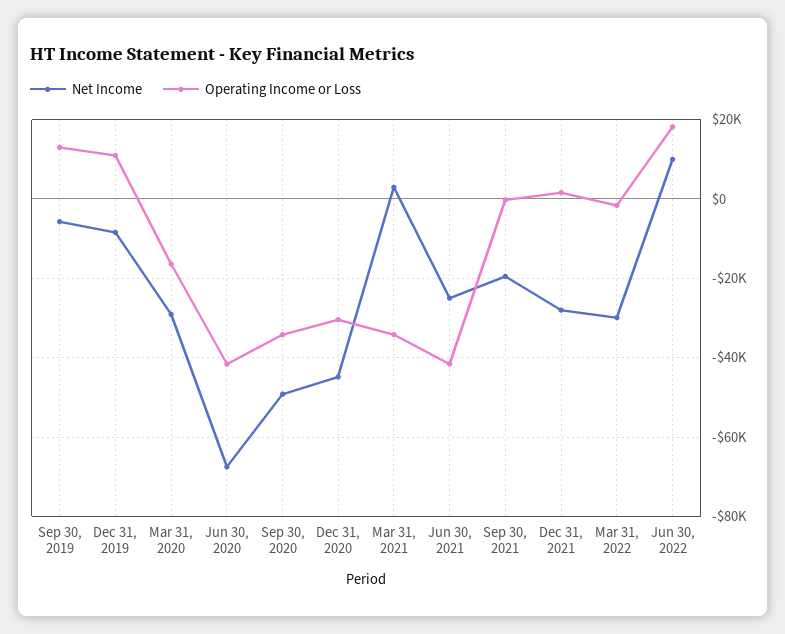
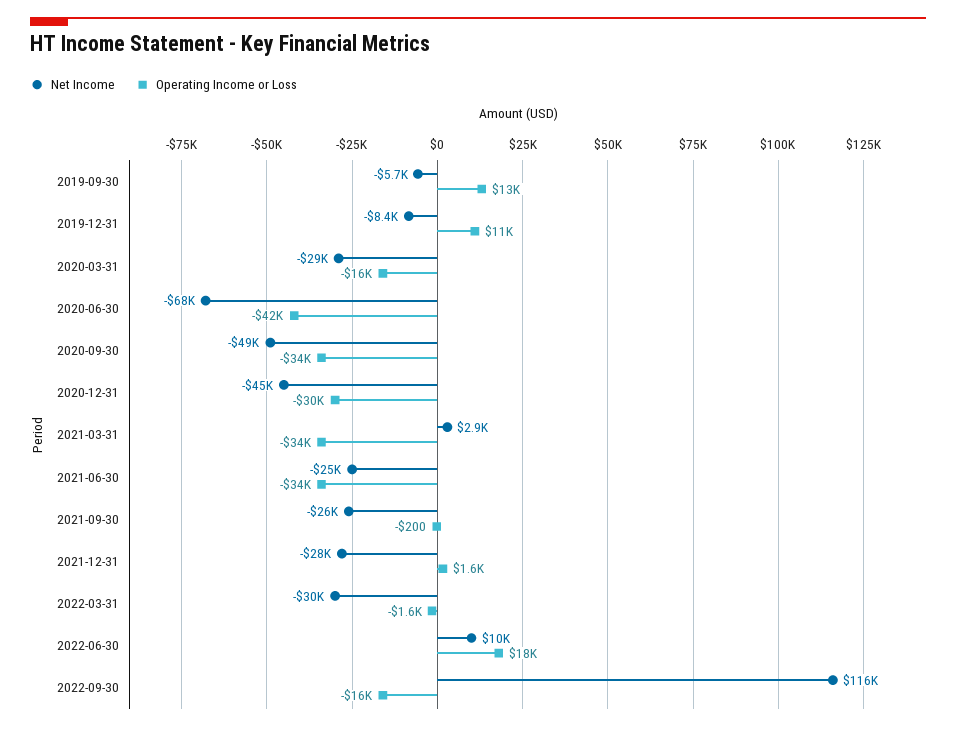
Operating Income or Loss, Jun 30, 2021: -42000 -> -34000
Net Income, Sep 30, 2021: -20000 -> -26000
Net Income, 2022-09-30: none -> 116000
Operating Income or Loss, 2022-09-30: none -> -16000

